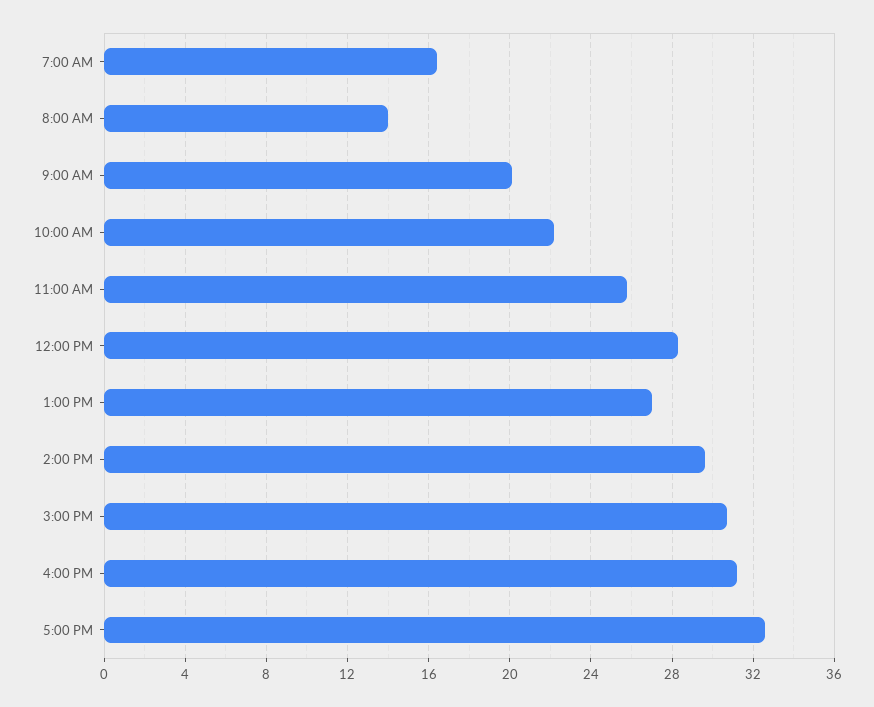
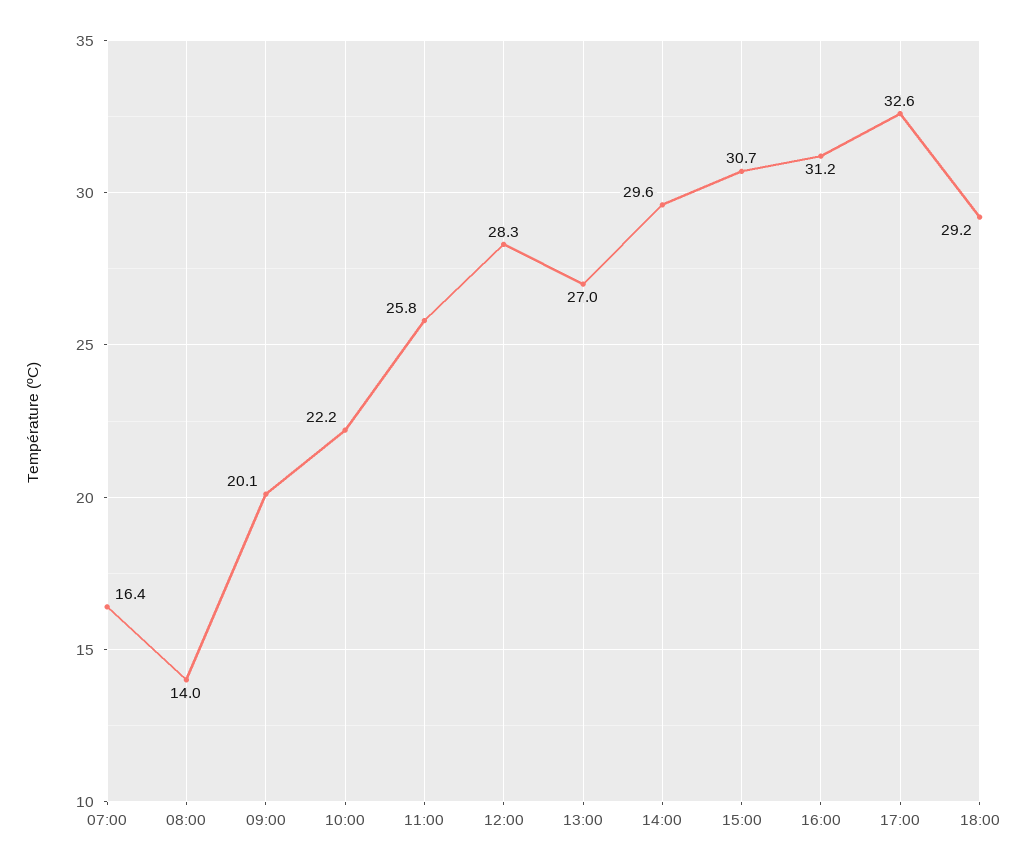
18:00: none -> 29.2

